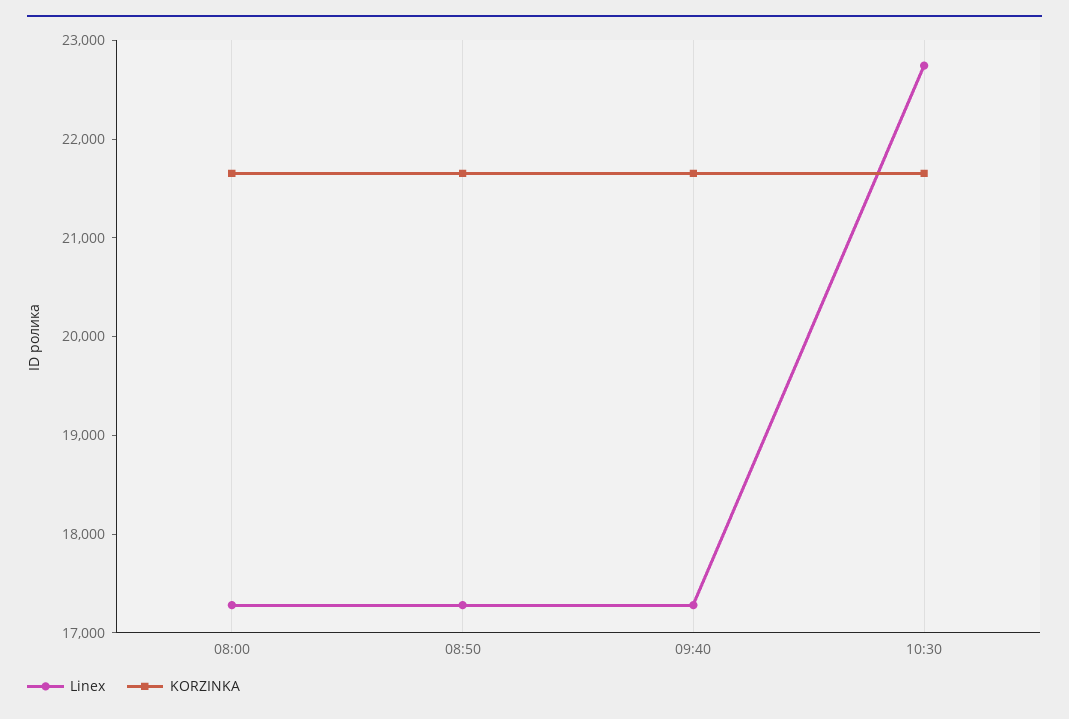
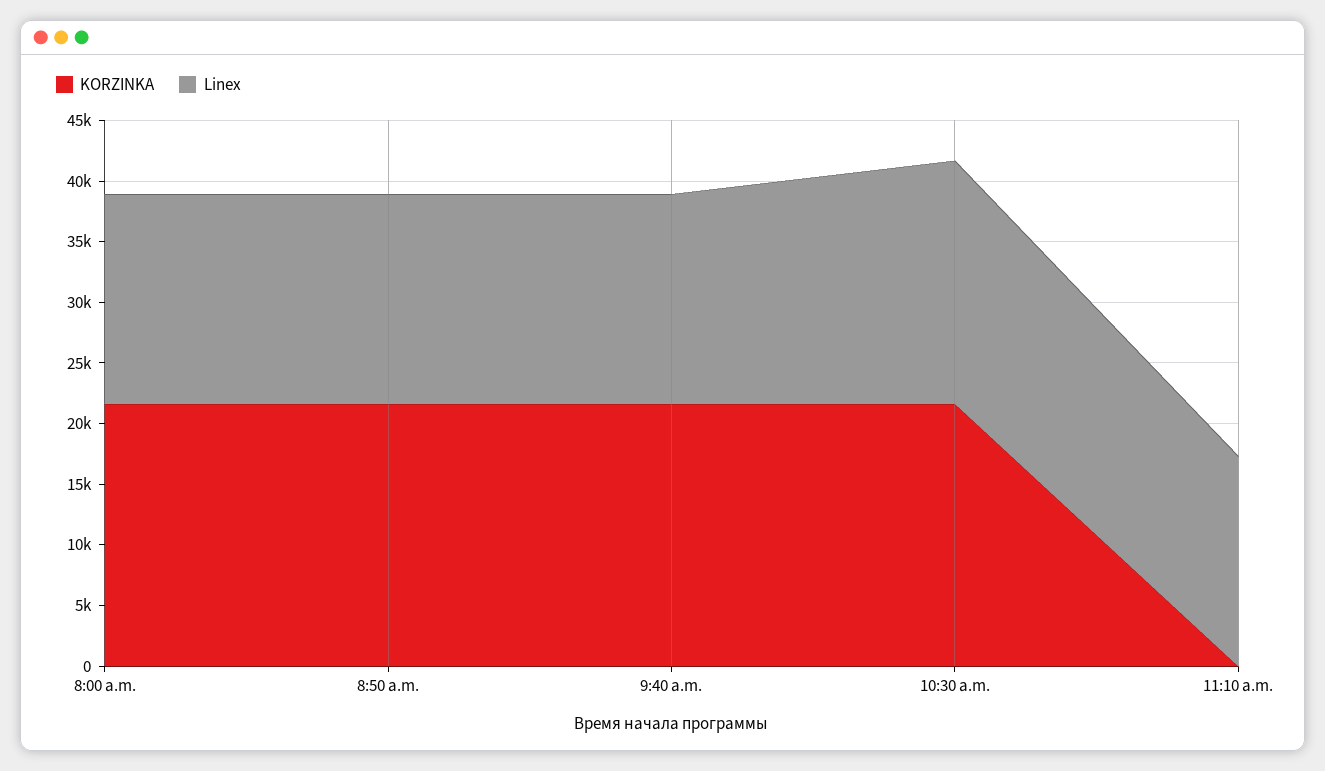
Linex, 10:30: 22800 -> 20000
KORZINKA, 11:10 a.m.: none -> 0
Linex, 11:10 a.m.: none -> 17000

